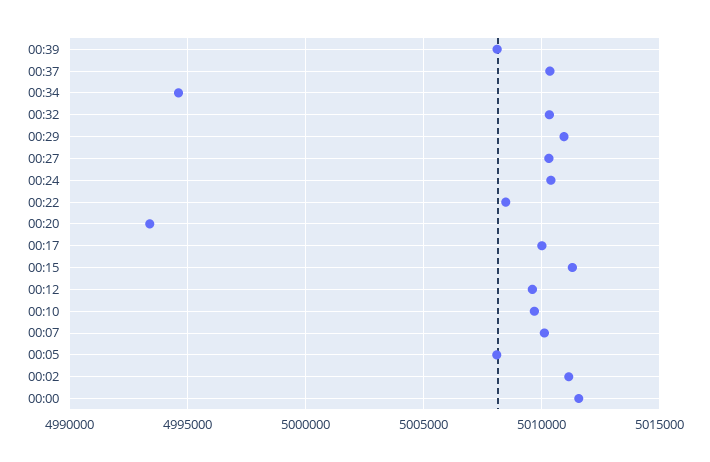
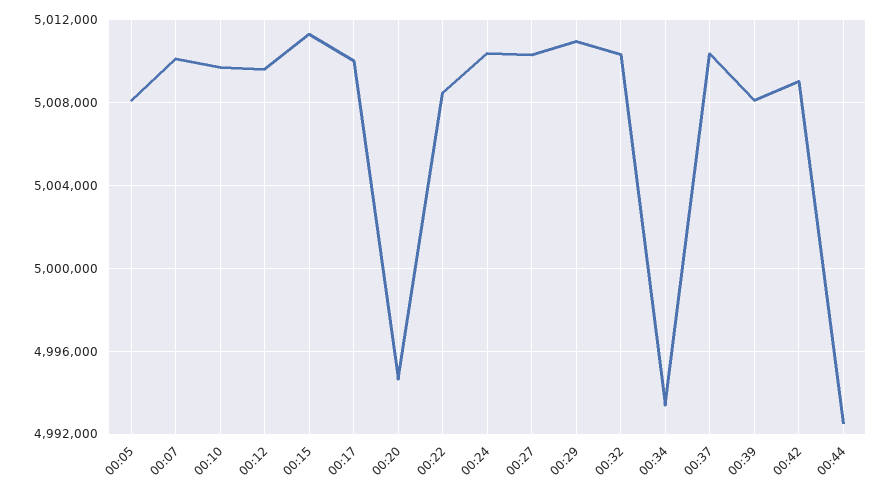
00:34: 4994500 -> 4993500
00:20: 4993500 -> 4994500
00:02: 5011000 -> none
00:00: 5011500 -> none
00:42: none -> 5009000
00:44: none -> 4992500

